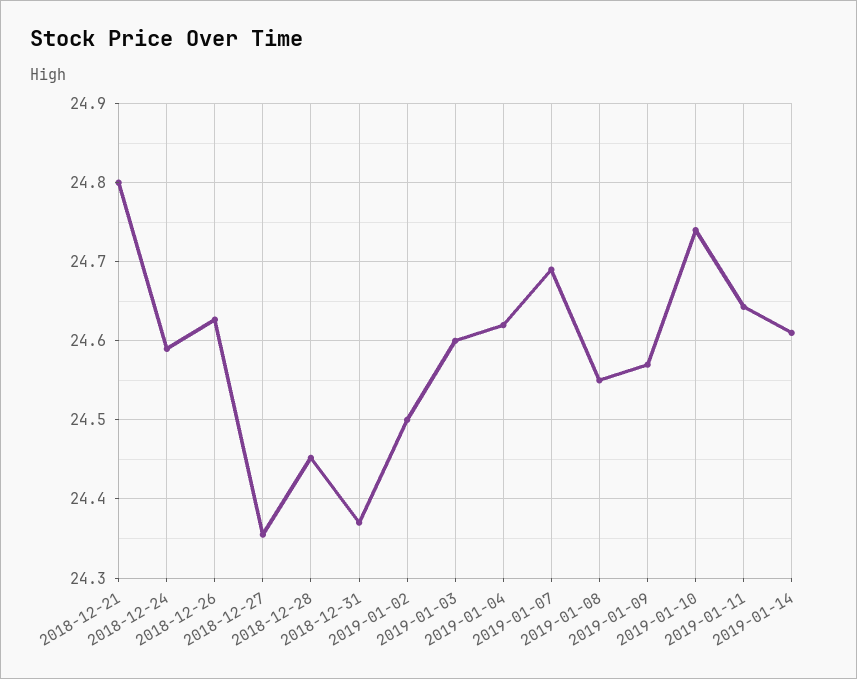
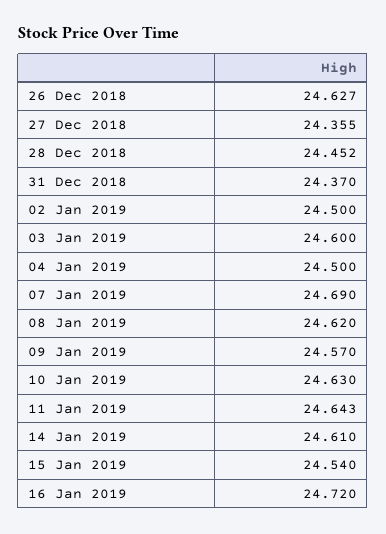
2018-12-21: 24.8 -> none
2018-12-24: 24.59 -> none
2019-01-04: 24.62 -> 24.5
2019-01-08: 24.55 -> 24.62
2019-01-10: 24.74 -> 24.63
15 Jan 2019: none -> 24.54
16 Jan 2019: none -> 24.72

